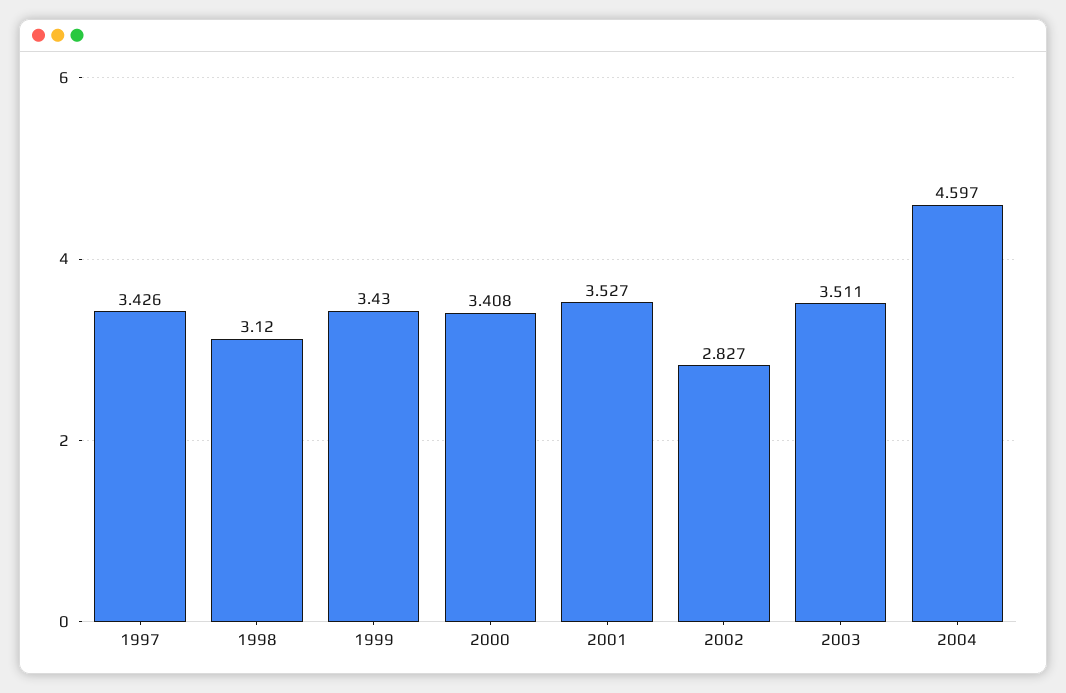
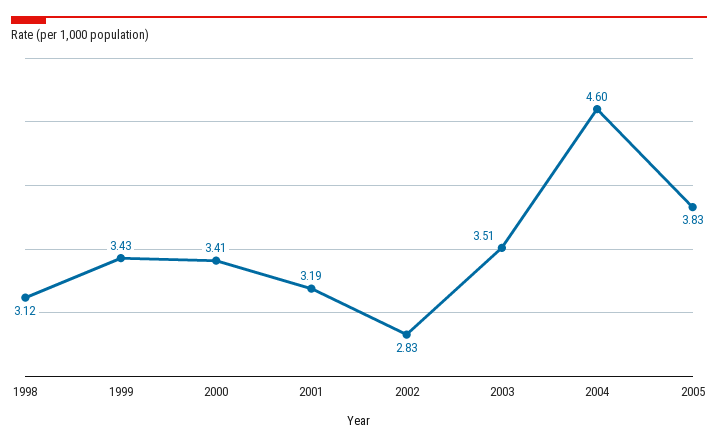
1997: 3.426 -> none
2001: 3.527 -> 3.19
2005: none -> 3.83

